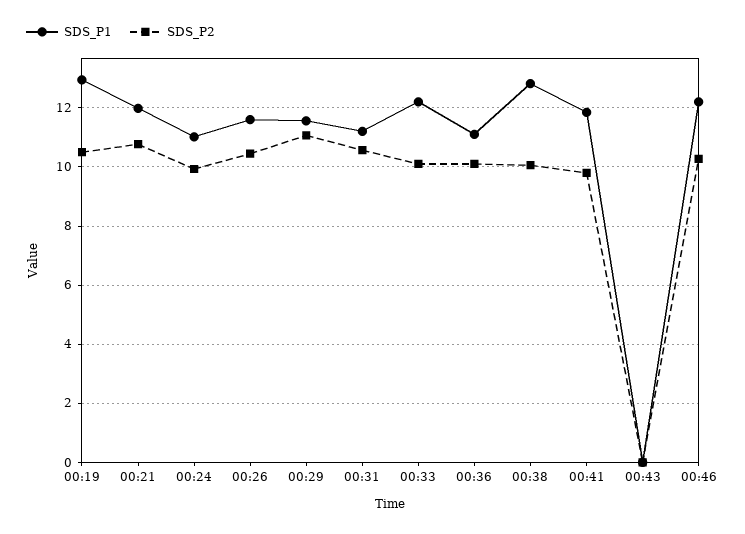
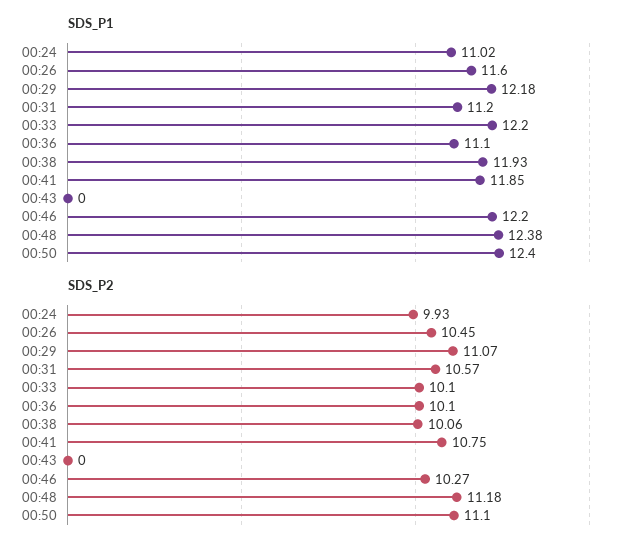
SDS_P1, 00:19: 13 -> none
SDS_P2, 00:19: 10.5 -> none
SDS_P1, 00:21: 12 -> none
SDS_P2, 00:21: 10.75 -> none
SDS_P1, 00:29: 11.5 -> 12.18
SDS_P1, 00:38: 12.75 -> 11.93
SDS_P2, 00:41: 9.75 -> 10.75
SDS_P1, 00:48: none -> 12.38
SDS_P1, 00:50: none -> 12.4
SDS_P2, 00:48: none -> 11.18
SDS_P2, 00:50: none -> 11.1

